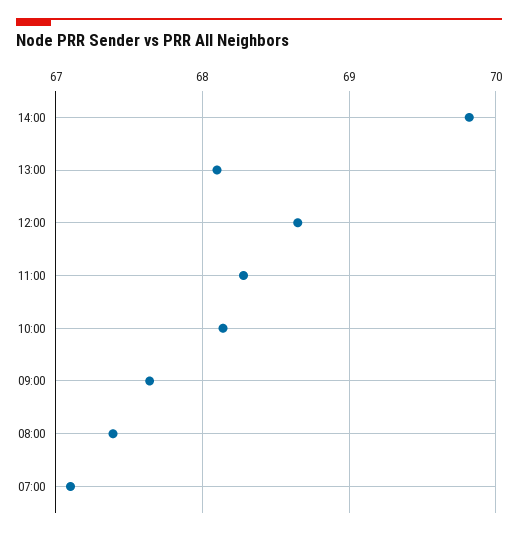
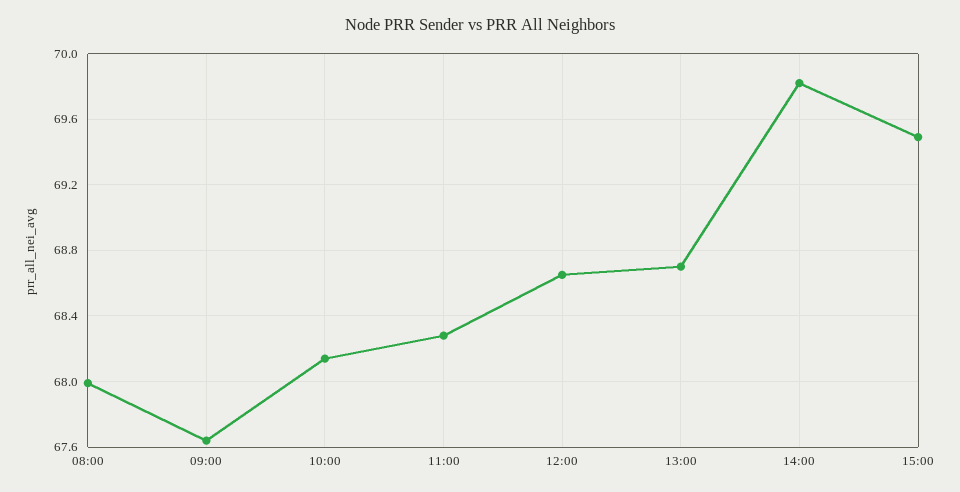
13:00: 68.1 -> 68.7
08:00: 67.4 -> 68
07:00: 67.1 -> none
15:00: none -> 69.5

